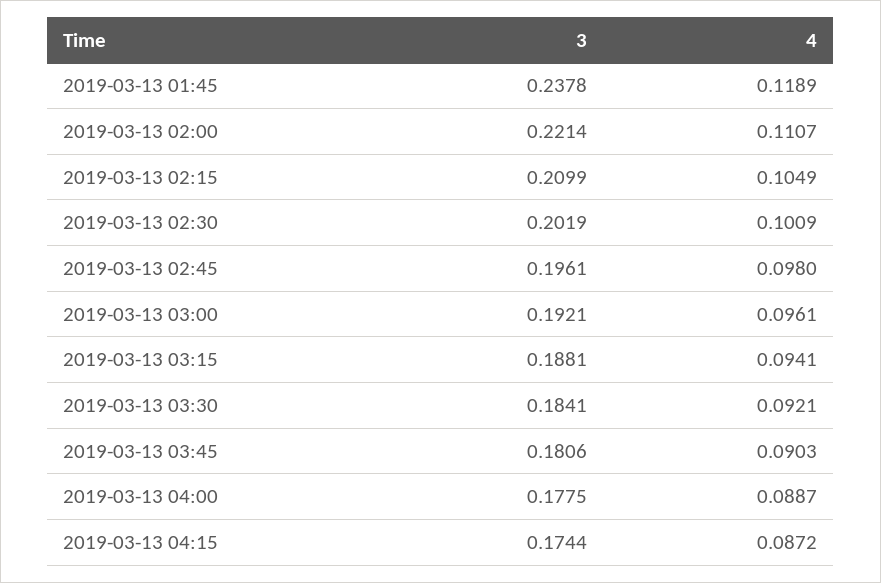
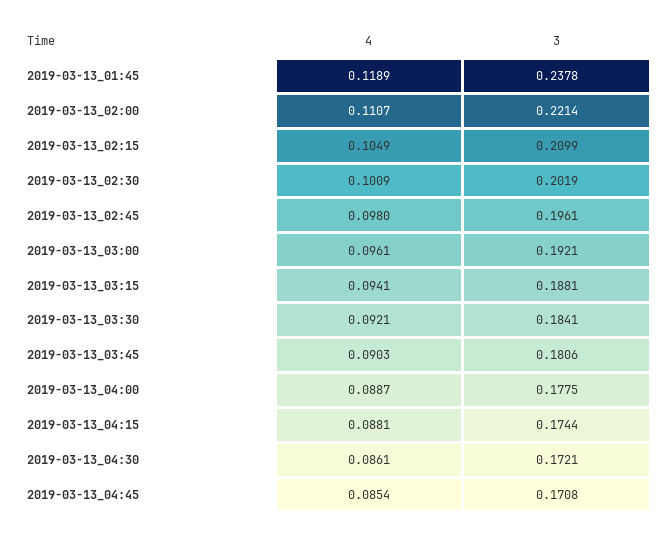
4, 2019-03-13 04:15: 0.0872 -> 0.0881
4, 2019-03-13_04:30: none -> 0.0861
3, 2019-03-13_04:30: none -> 0.1721
4, 2019-03-13_04:45: none -> 0.0854
3, 2019-03-13_04:45: none -> 0.1708

